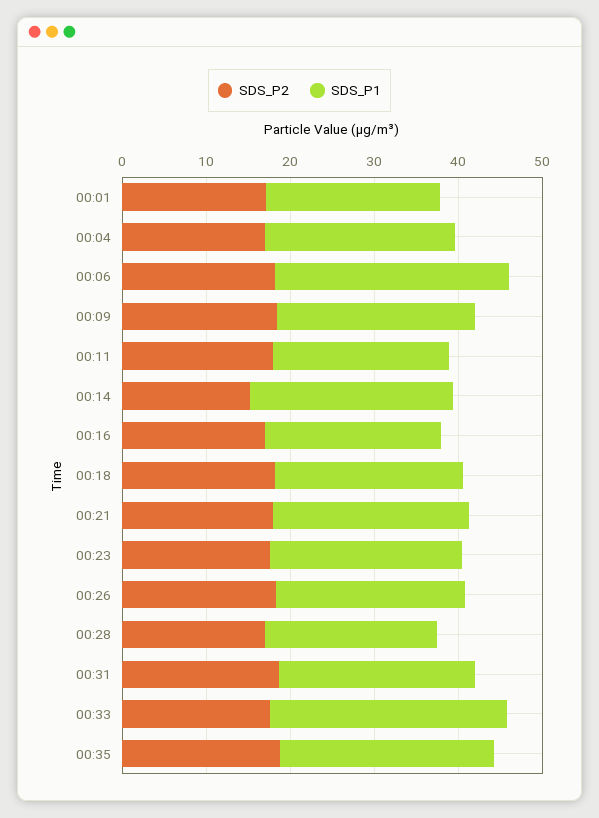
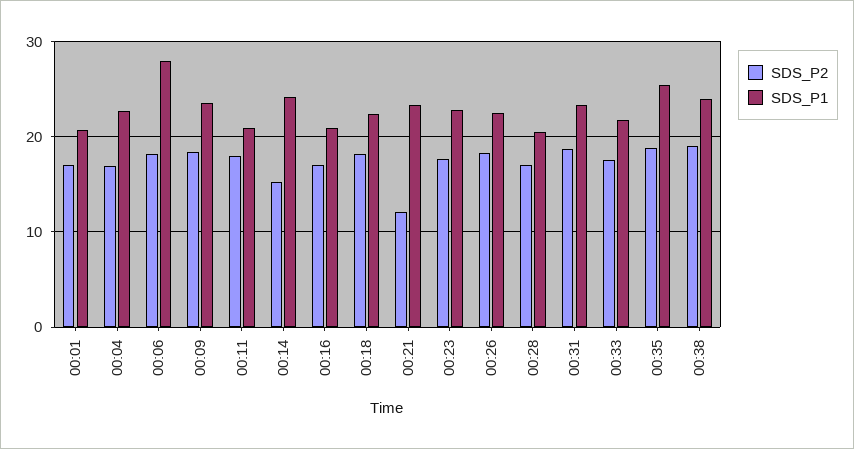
SDS_P2, 00:21: 18 -> 12
SDS_P1, 00:33: 28 -> 22
SDS_P2, 00:38: none -> 19
SDS_P1, 00:38: none -> 24

